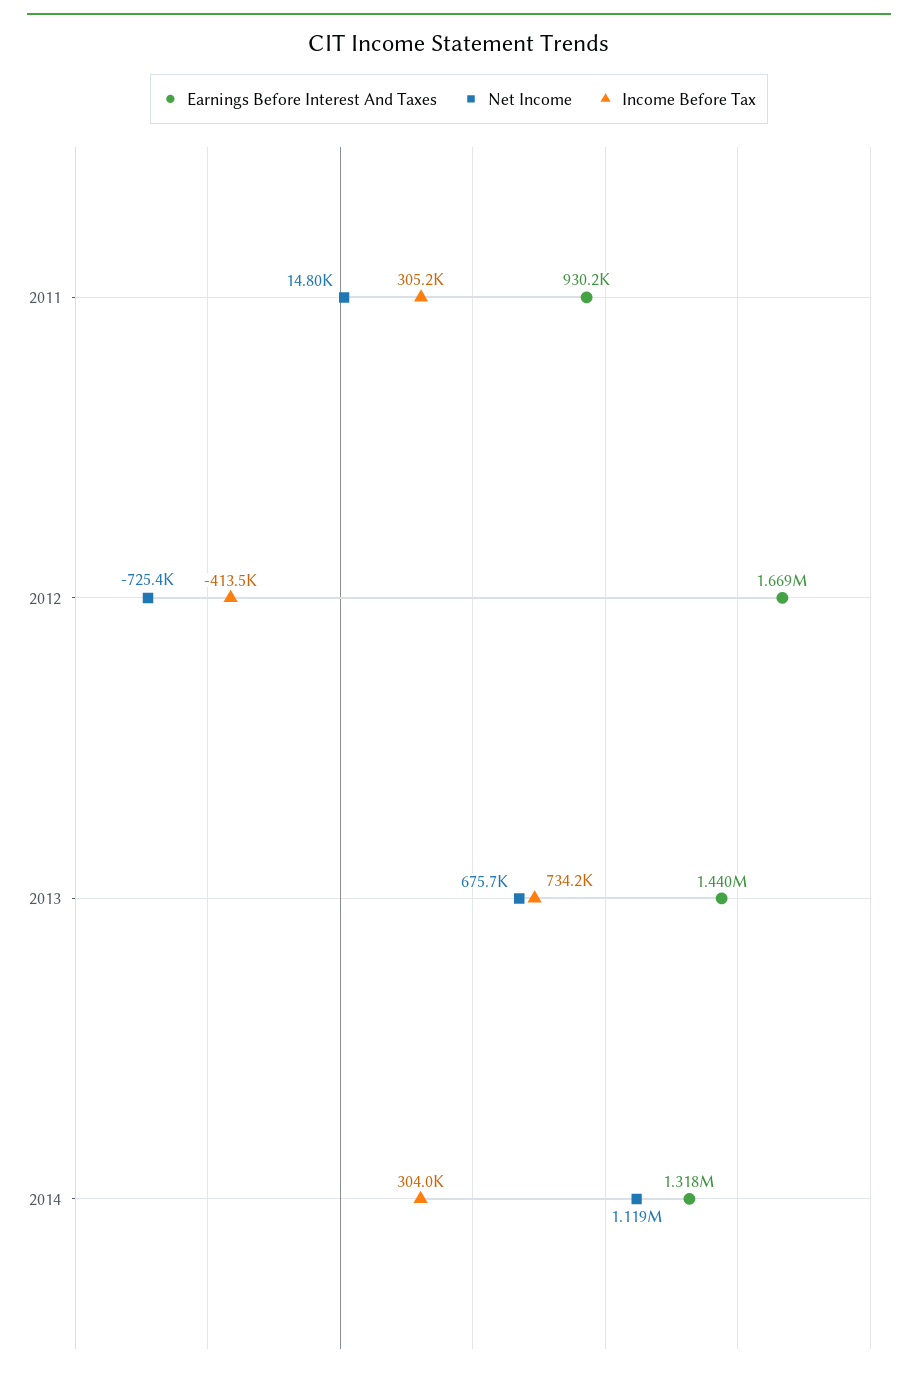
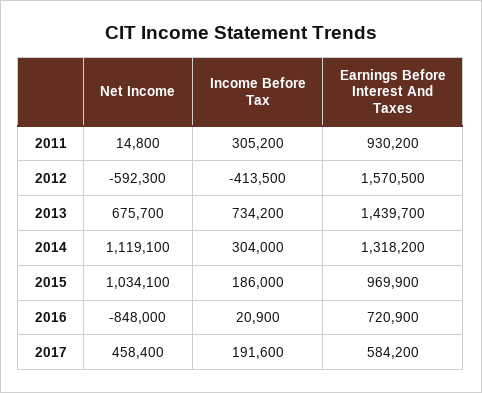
Earnings Before Interest And Taxes, 2012: 1669000 -> 1570500
Net Income, 2012: -725400 -> -592300
Net Income, 2015: none -> 1034100
Income Before Tax, 2015: none -> 186000
Earnings Before Interest And Taxes, 2015: none -> 969900
Net Income, 2016: none -> -848000
Income Before Tax, 2016: none -> 20900
Earnings Before Interest And Taxes, 2016: none -> 720900
Net Income, 2017: none -> 458400
Income Before Tax, 2017: none -> 191600
Earnings Before Interest And Taxes, 2017: none -> 584200

